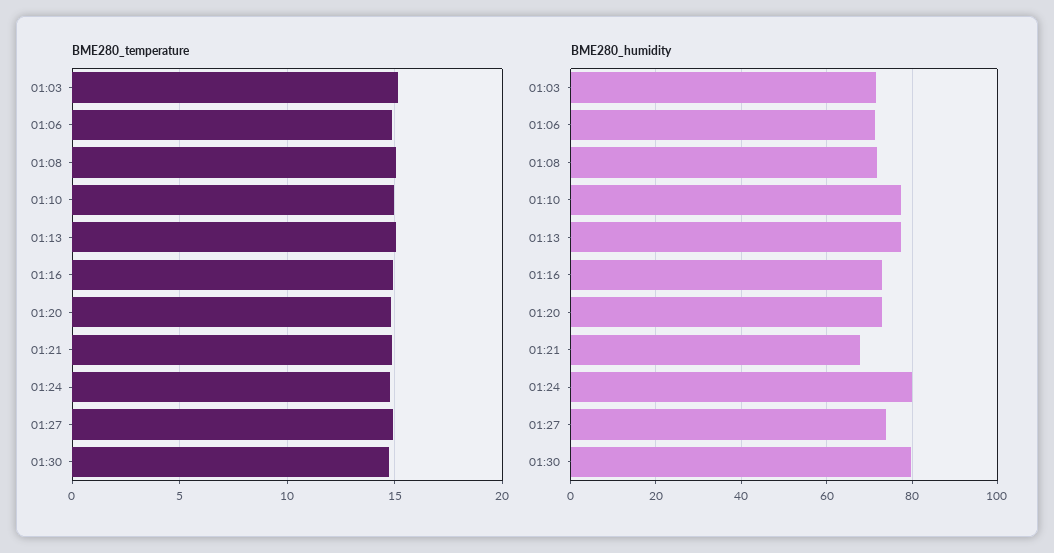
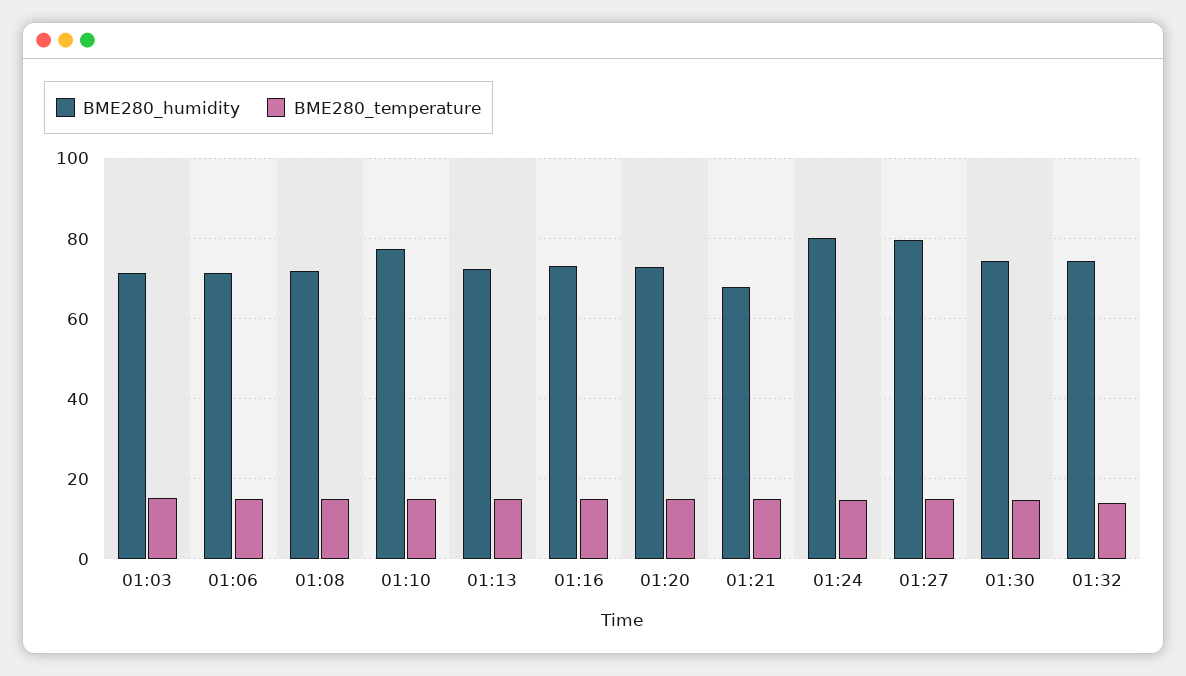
BME280_humidity, 01:13: 78 -> 72
BME280_humidity, 01:27: 74 -> 80
BME280_humidity, 01:30: 80 -> 74
BME280_humidity, 01:32: none -> 74
BME280_temperature, 01:32: none -> 14

